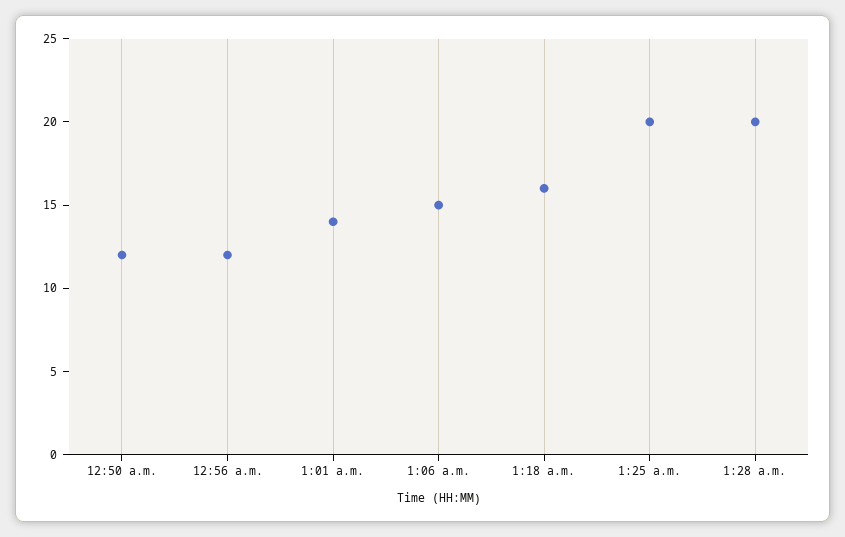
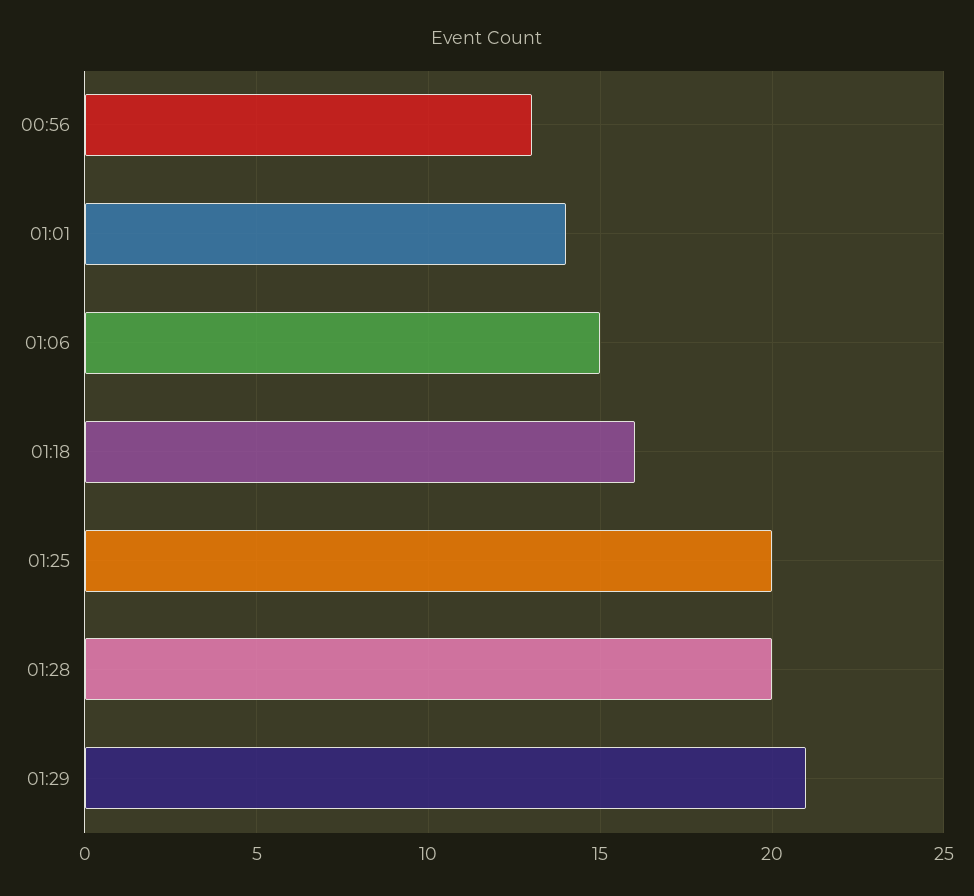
12:50 a.m.: 12 -> none
12:56 a.m.: 12 -> 13
01:29: none -> 21

